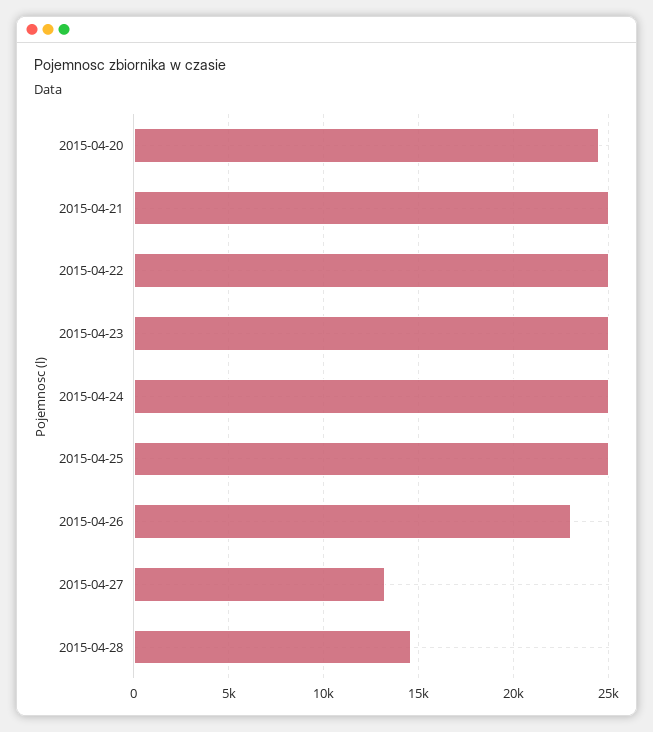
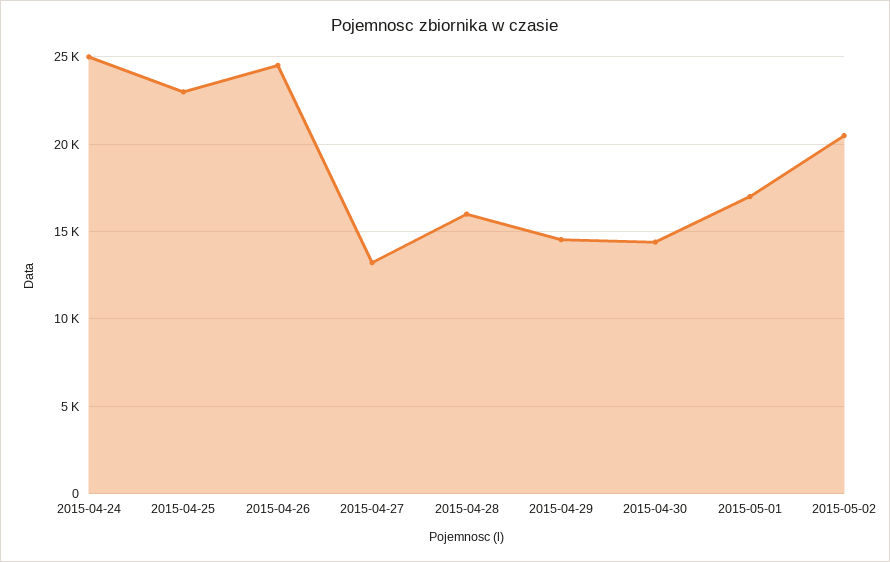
2015-04-20: 24500 -> none
2015-04-21: 25000 -> none
2015-04-22: 25000 -> none
2015-04-23: 25000 -> none
2015-04-25: 25000 -> 23000
2015-04-26: 23000 -> 24500
2015-04-28: 14500 -> 16000
2015-04-29: none -> 14500
2015-04-30: none -> 14500
2015-05-01: none -> 17000
2015-05-02: none -> 20500

